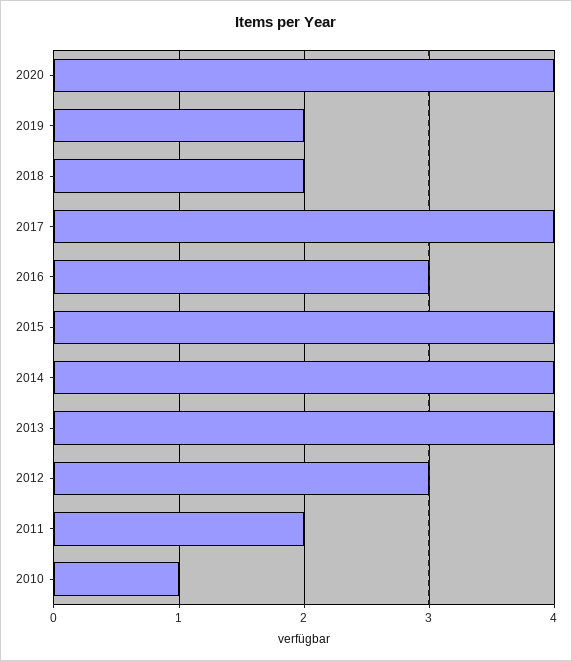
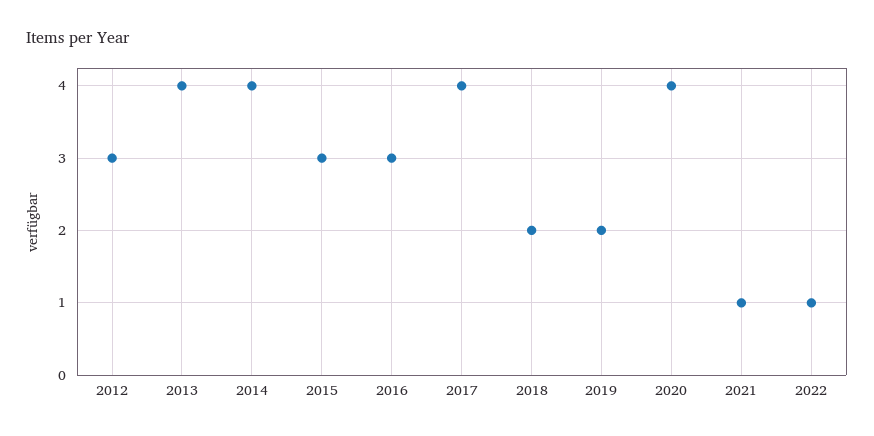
2015: 4 -> 3
2011: 2 -> none
2010: 1 -> none
2021: none -> 1
2022: none -> 1

